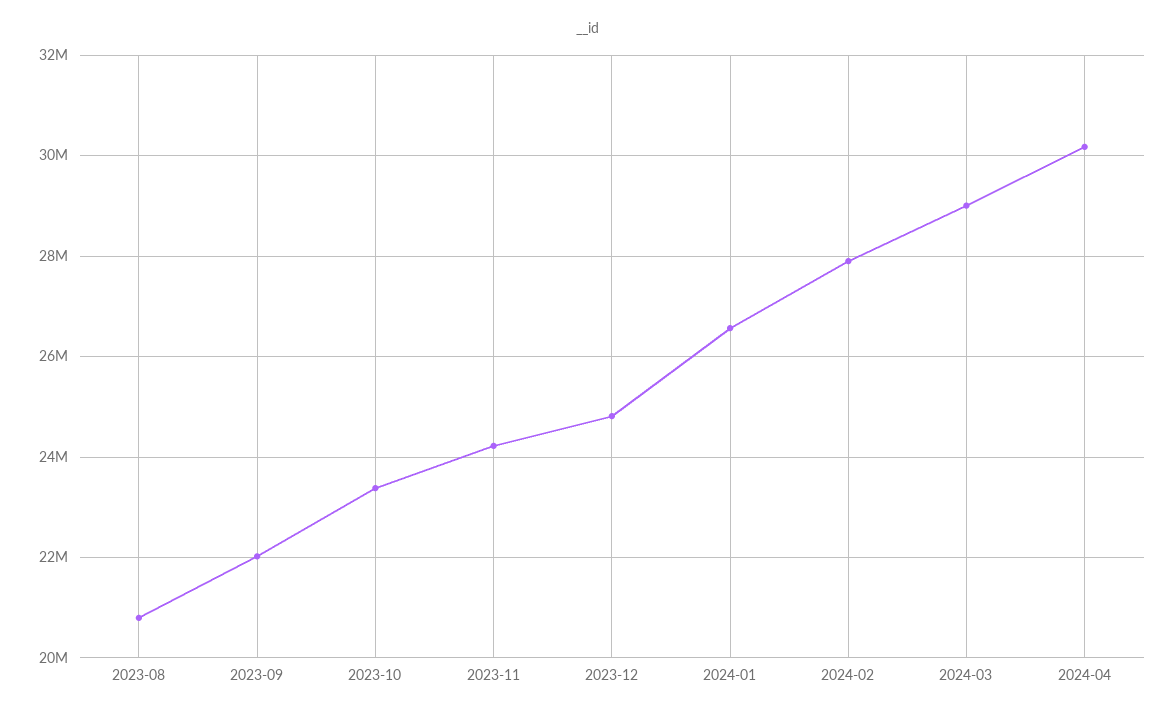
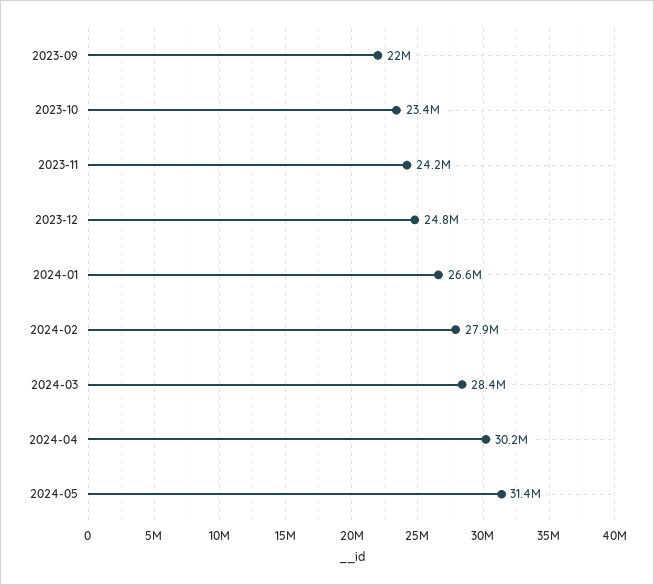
2023-08: 20800000 -> none
2024-03: 29000000 -> 28400000
2024-05: none -> 31400000

